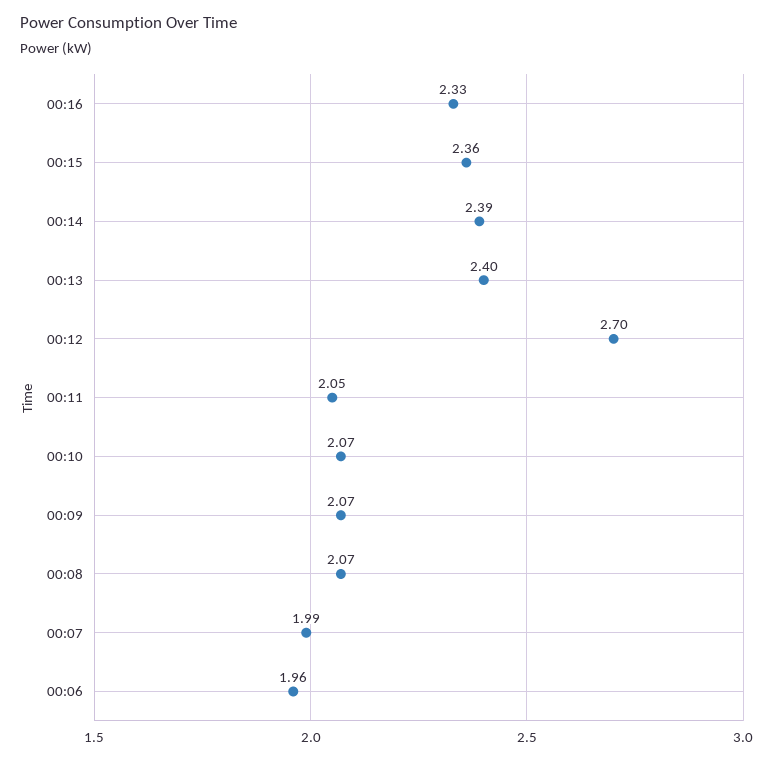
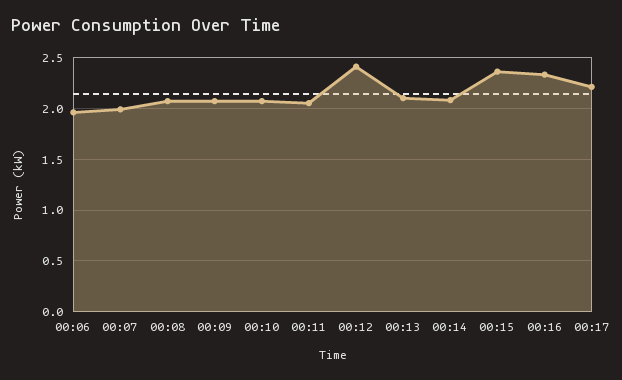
00:14: 2.39 -> 2.1
00:13: 2.4 -> 2.1
00:12: 2.7 -> 2.4
00:17: none -> 2.2

